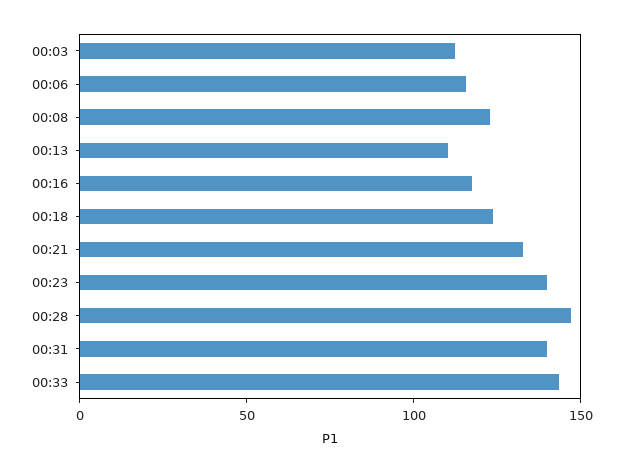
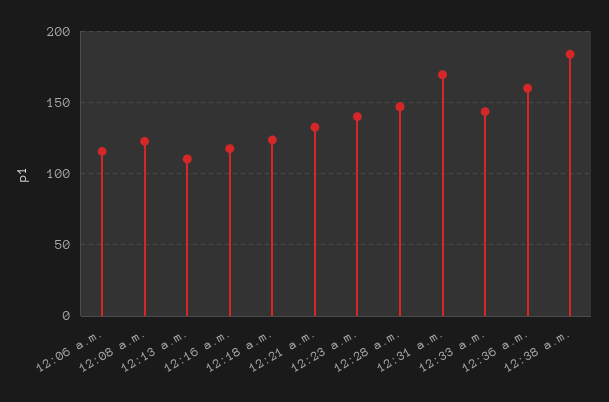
00:03: 110 -> none
00:31: 140 -> 170
12:36 a.m.: none -> 160
12:38 a.m.: none -> 185

